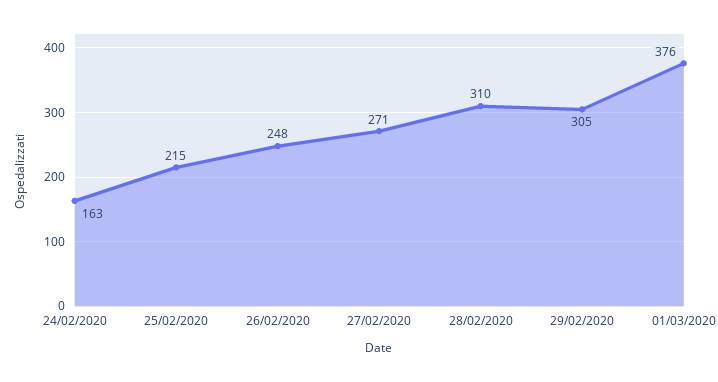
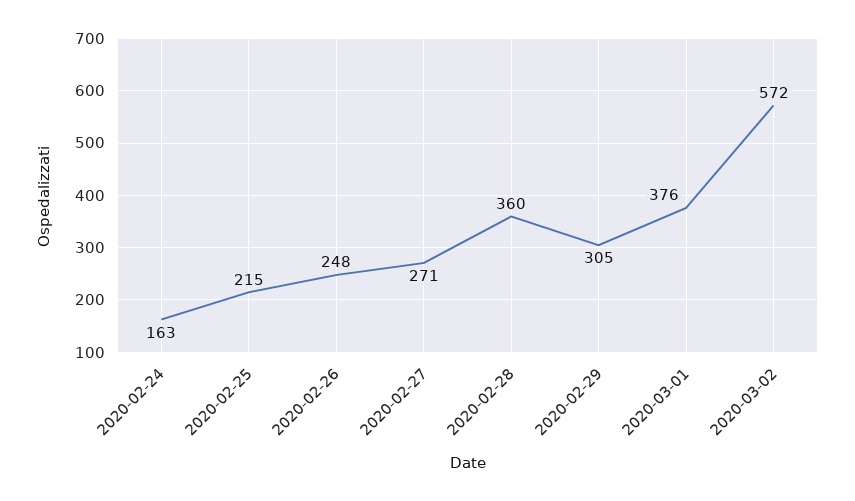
28/02/2020: 310 -> 360
2020-03-02: none -> 572

